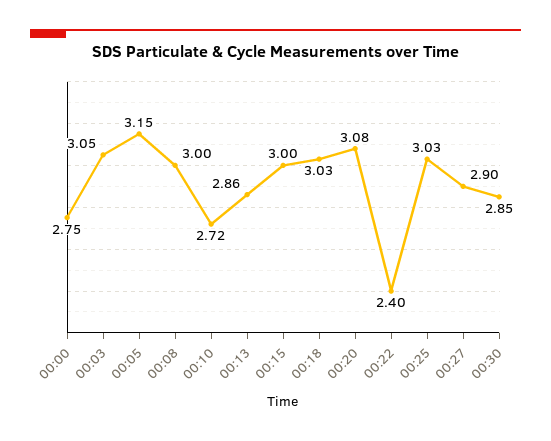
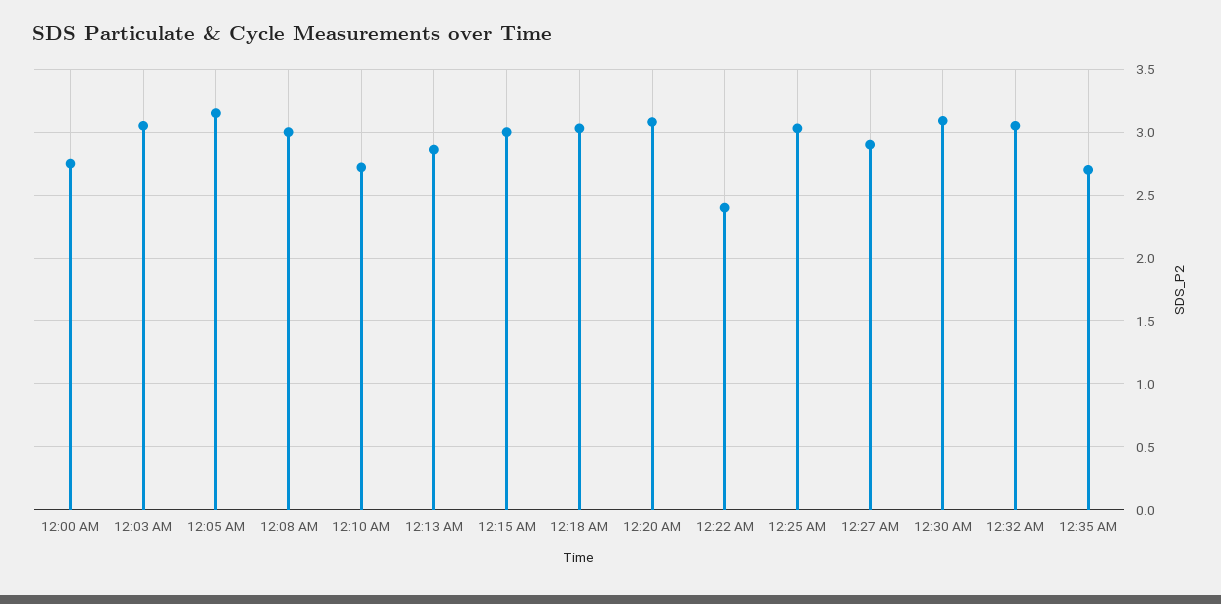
00:30: 2.85 -> 3.1
12:32 AM: none -> 3.05
12:35 AM: none -> 2.7

